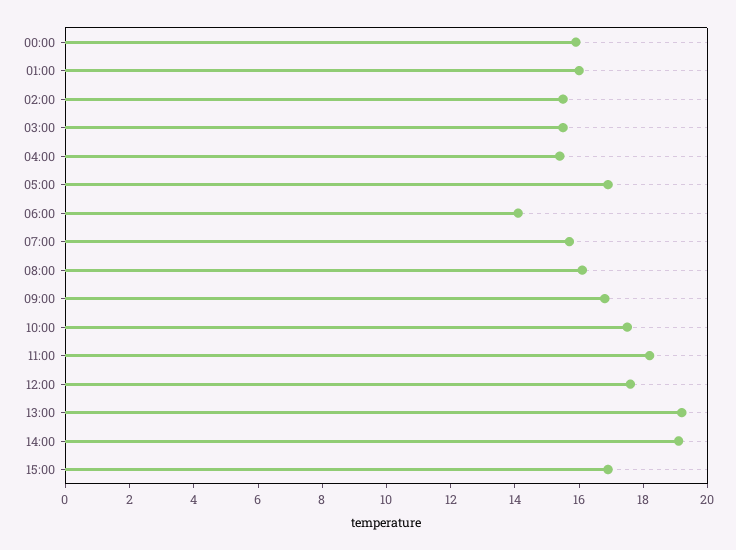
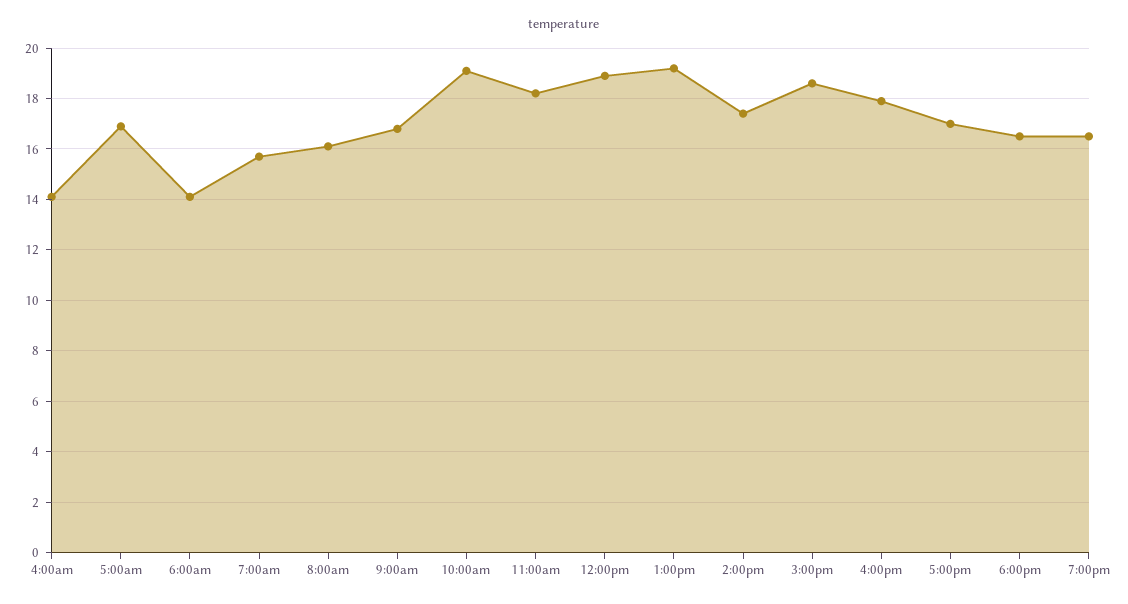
00:00: 16 -> none
01:00: 16 -> none
02:00: 15.5 -> none
03:00: 15.5 -> none
04:00: 15.5 -> 14
10:00: 17.5 -> 19
12:00: 17.5 -> 19
14:00: 19 -> 17.5
15:00: 17 -> 18.5
4:00pm: none -> 18
5:00pm: none -> 17
6:00pm: none -> 16.5
7:00pm: none -> 16.5

